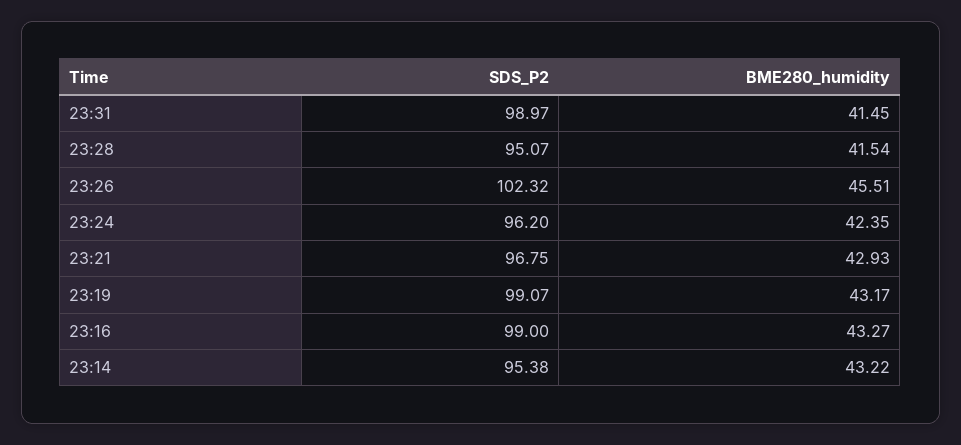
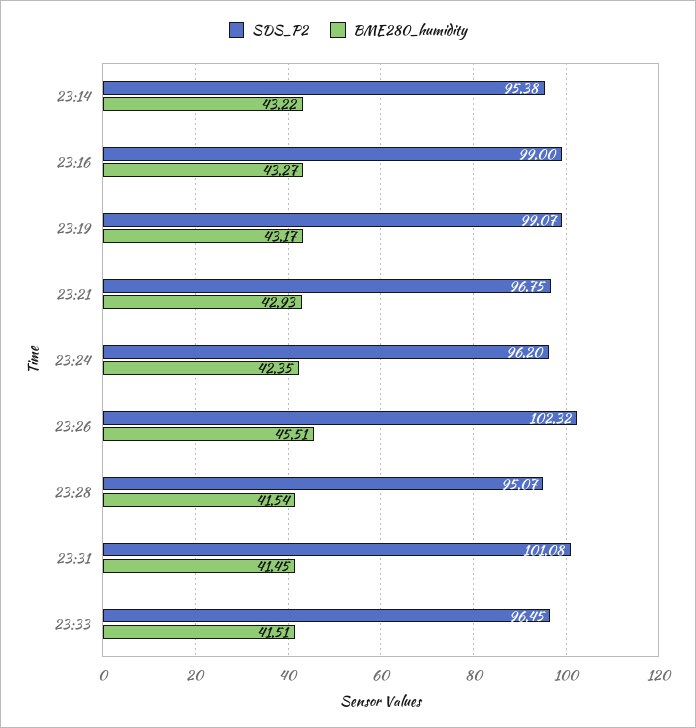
SDS_P2, 23:31: 98.97 -> 101.08
SDS_P2, 23:33: none -> 96.45
BME280_humidity, 23:33: none -> 41.51

